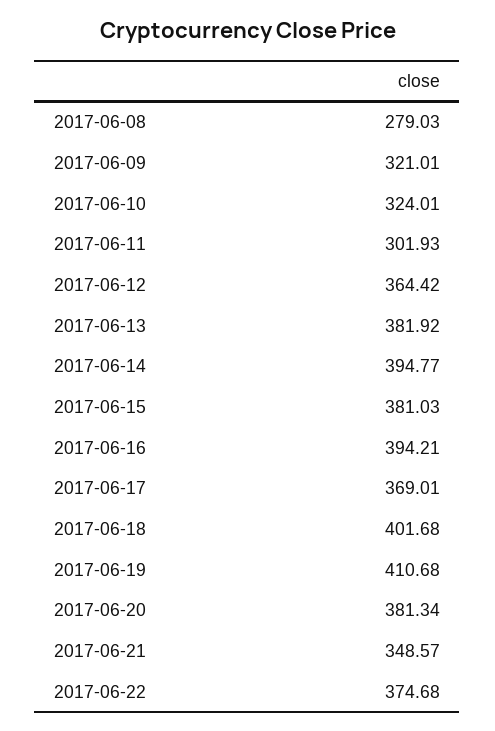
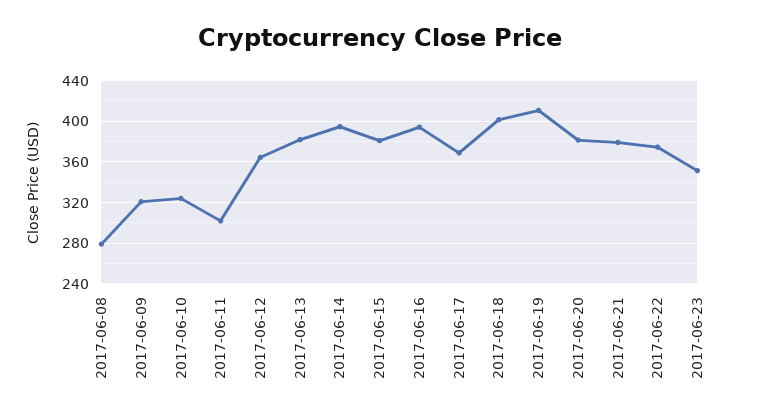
2017-06-21: 348.57 -> 380
2017-06-23: none -> 350

